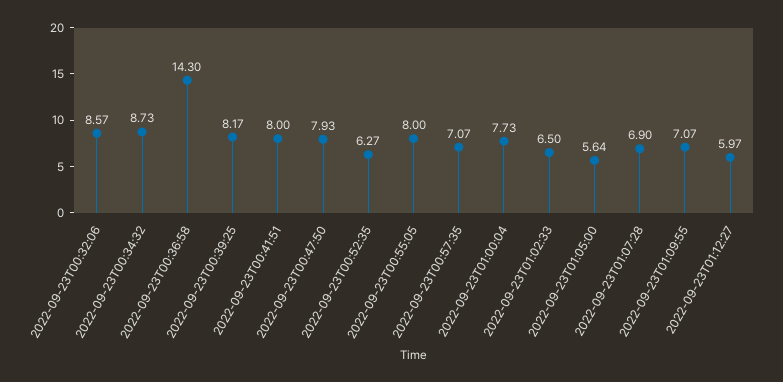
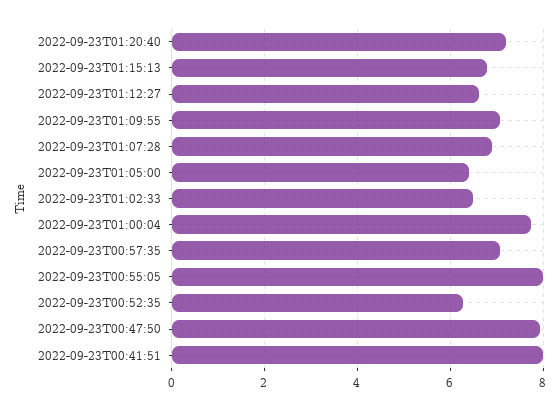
2022-09-23T00:32:06: 8.57 -> none
2022-09-23T00:34:32: 8.73 -> none
2022-09-23T00:36:58: 14.3 -> none
2022-09-23T00:39:25: 8.17 -> none
2022-09-23T01:05:00: 5.64 -> 6.4
2022-09-23T01:12:27: 5.97 -> 6.6
2022-09-23T01:20:40: none -> 7.2
2022-09-23T01:15:13: none -> 6.8

